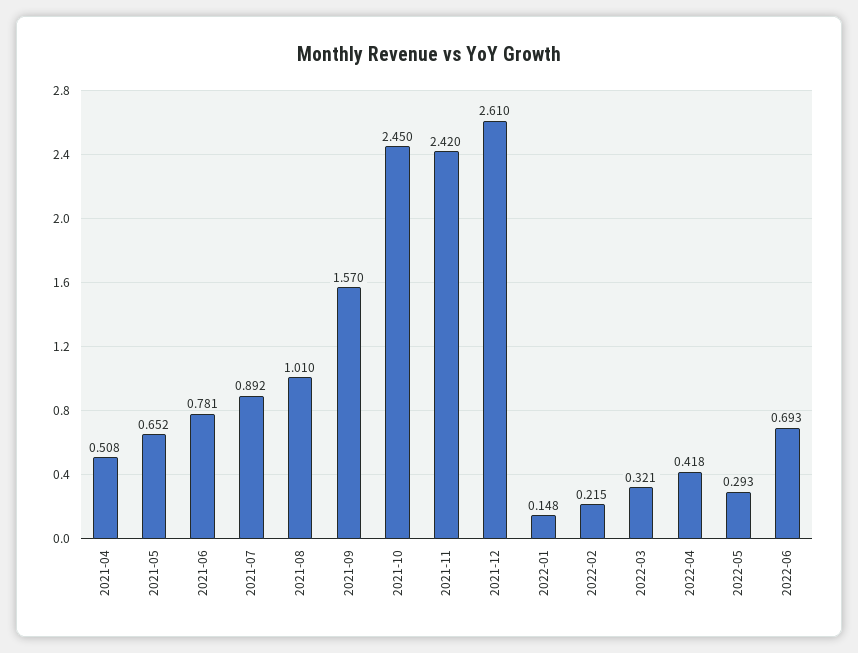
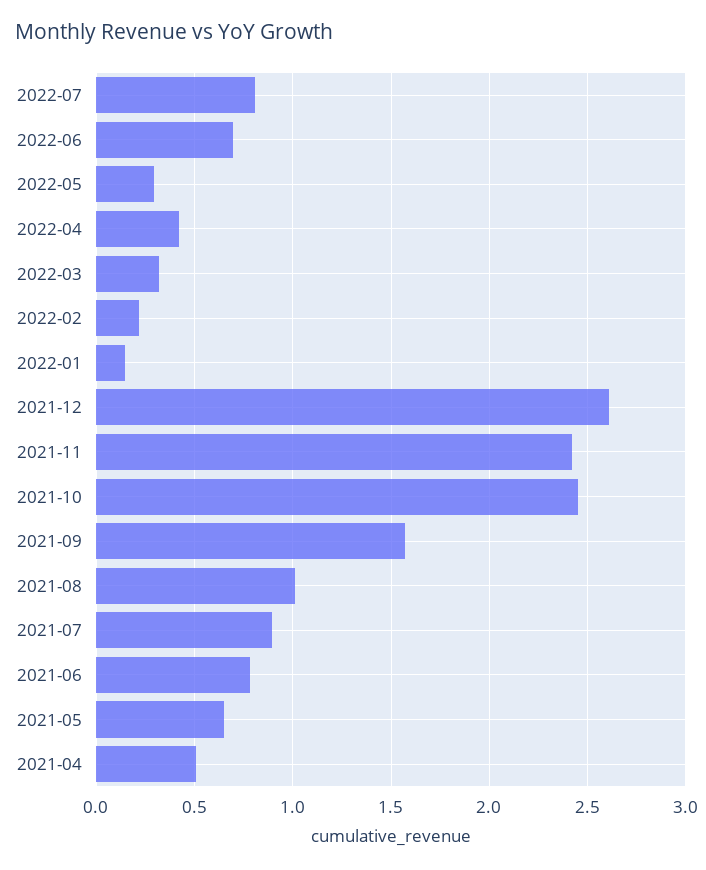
2022-07: none -> 0.8

